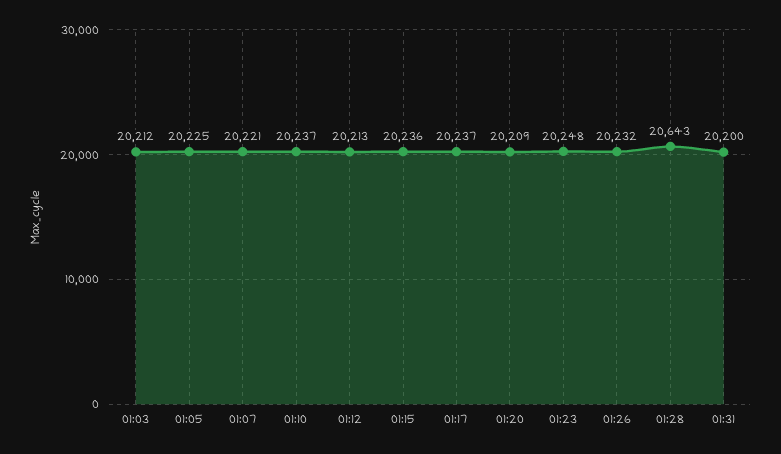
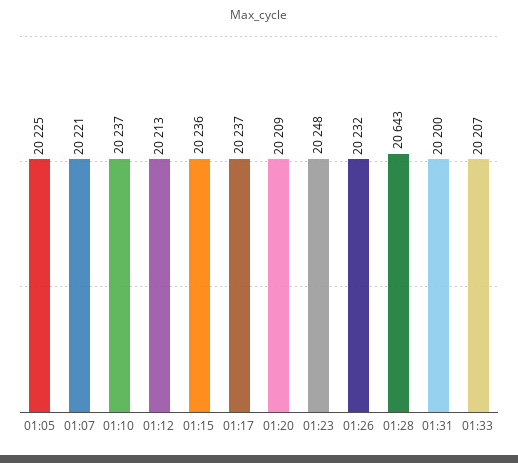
01:03: 20212 -> none
01:33: none -> 20207

